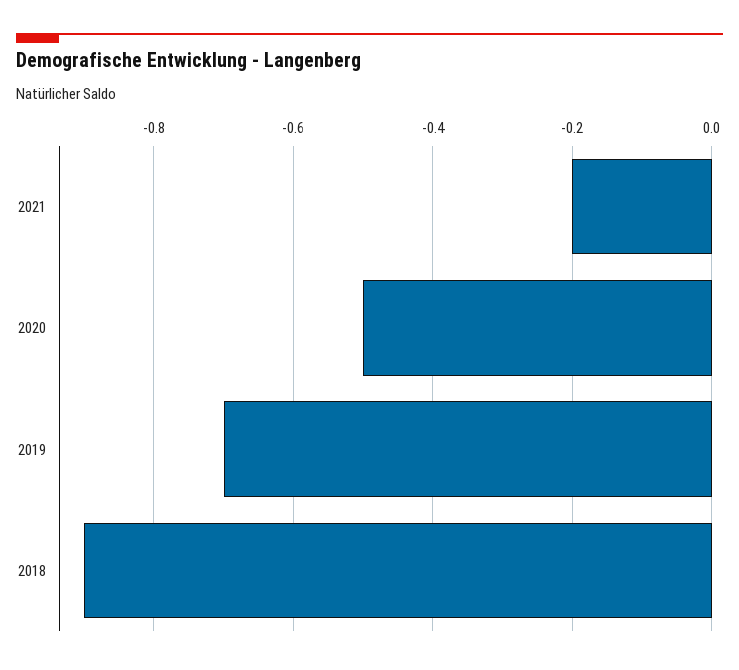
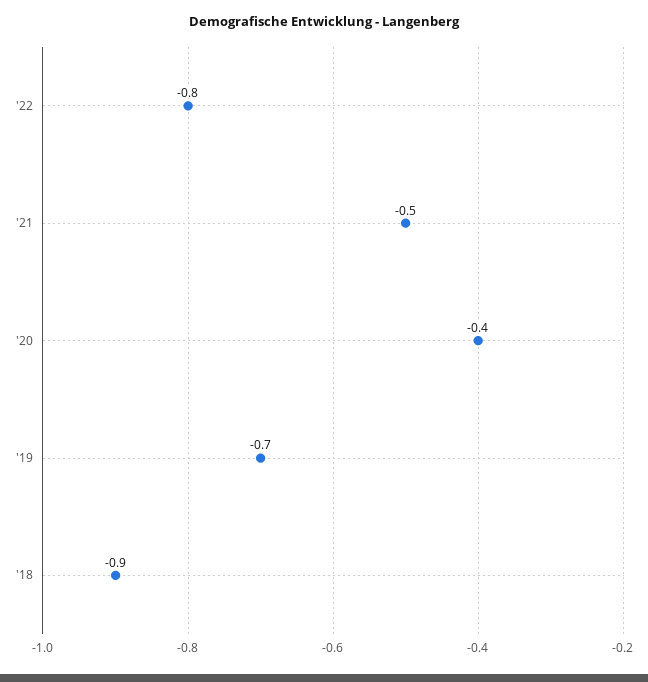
2021: -0.2 -> -0.5
2020: -0.5 -> -0.4
'22: none -> -0.8

